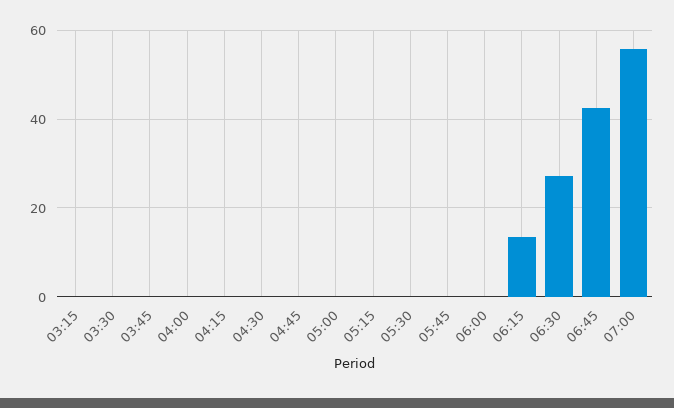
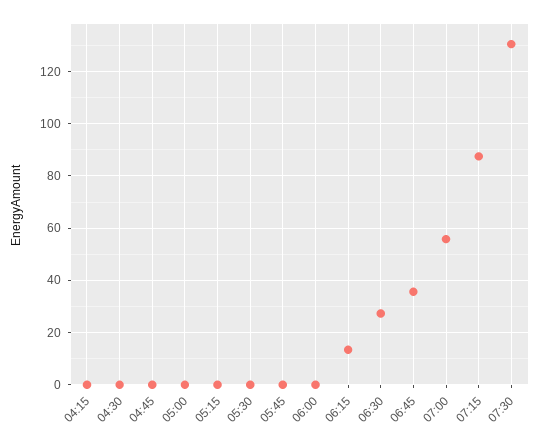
03:15: 0 -> none
03:30: 0 -> none
03:45: 0 -> none
04:00: 0 -> none
06:45: 42 -> 35
07:15: none -> 87.5
07:30: none -> 130

